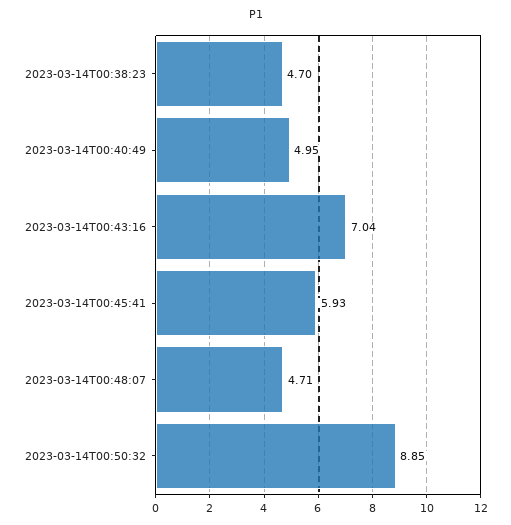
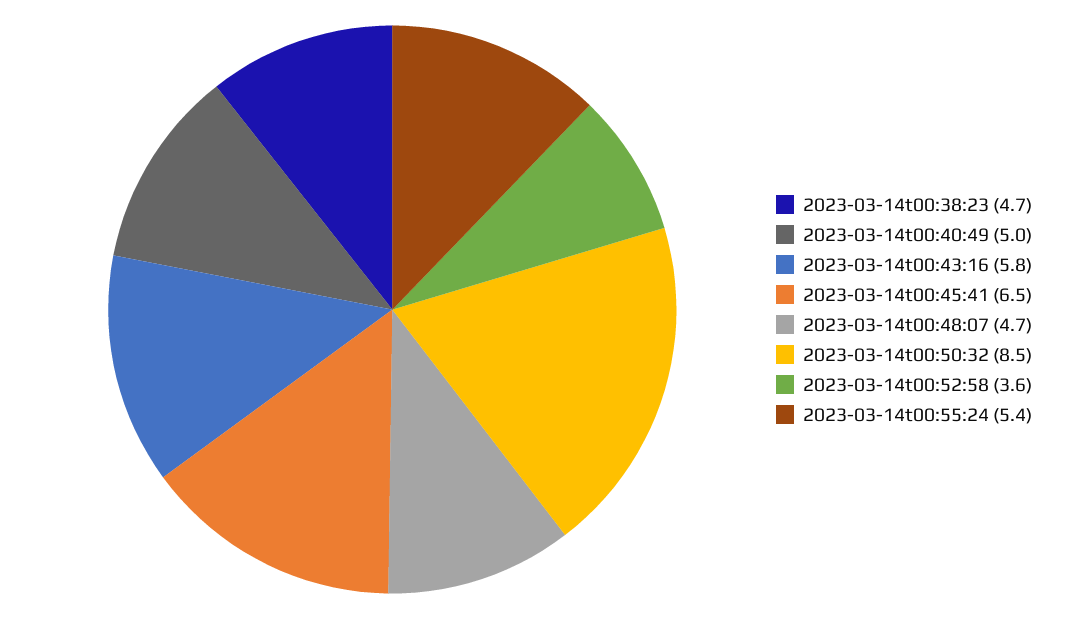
2023-03-14T00:43:16: 7.04 -> 5.8
2023-03-14T00:45:41: 5.93 -> 6.5
2023-03-14T00:50:32: 8.85 -> 8.5
2023-03-14t00:52:58: none -> 3.6
2023-03-14t00:55:24: none -> 5.4

